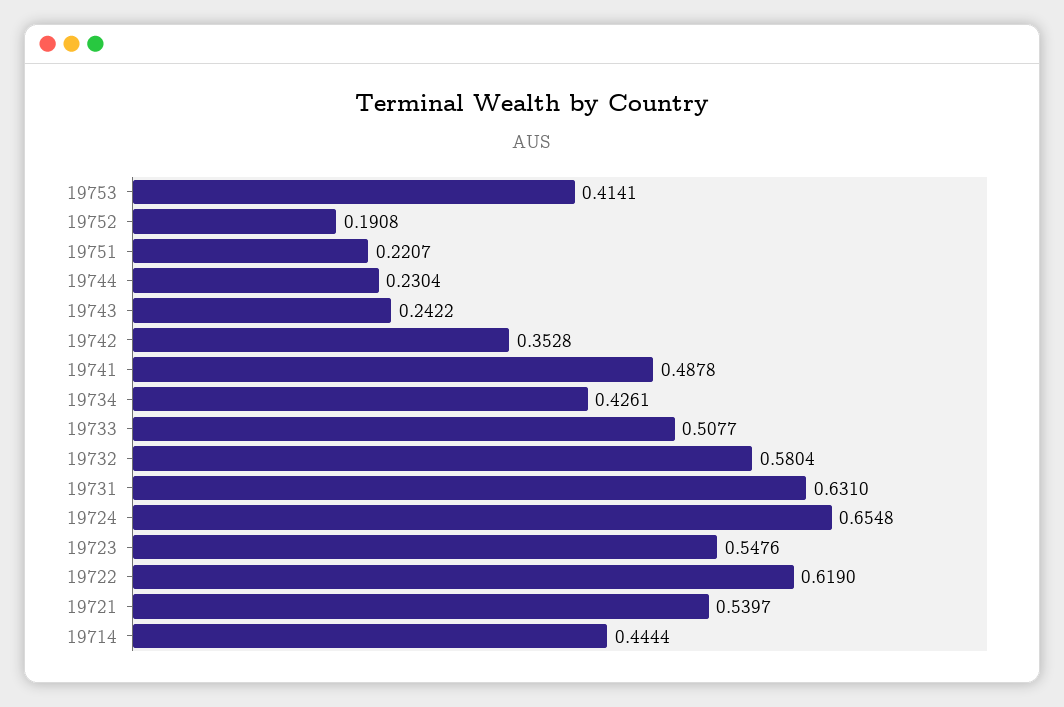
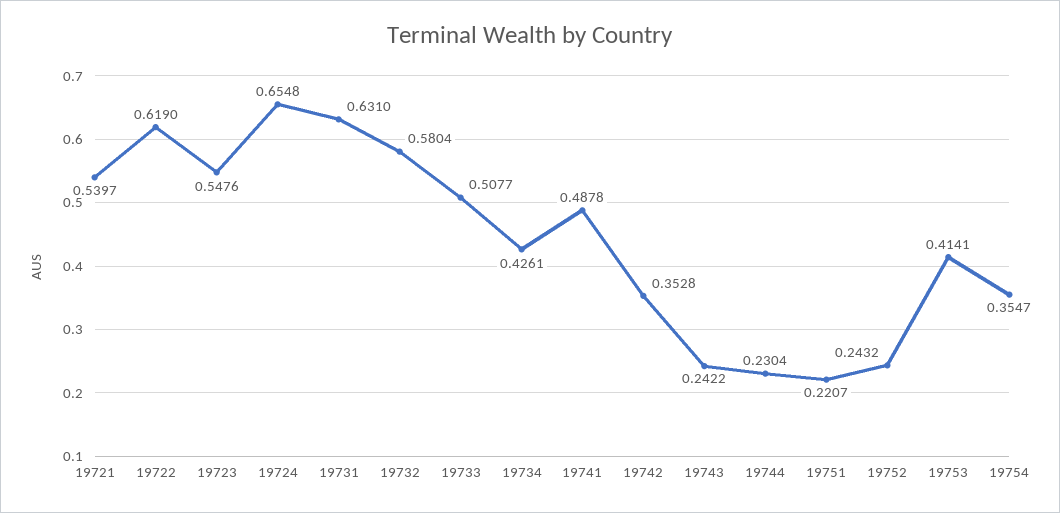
19752: 0.1908 -> 0.2432
19714: 0.4444 -> none
19754: none -> 0.3547

